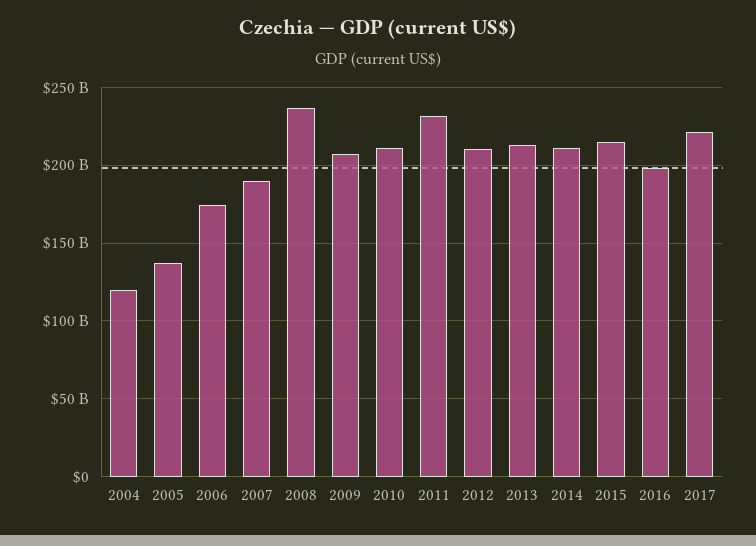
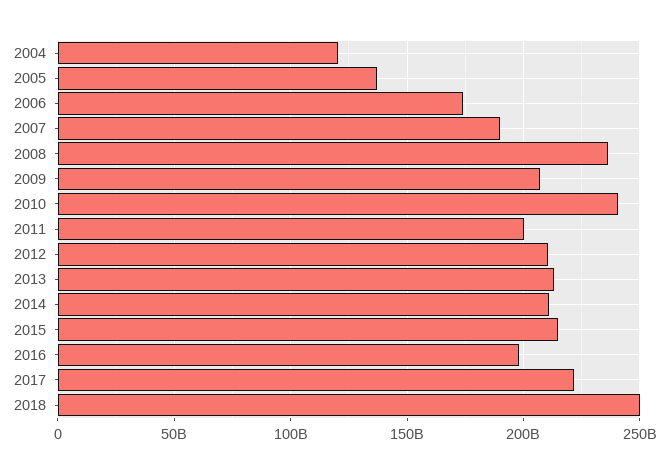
2010: 210000000000 -> 240000000000
2011: 230000000000 -> 200000000000
2018: none -> 250000000000

